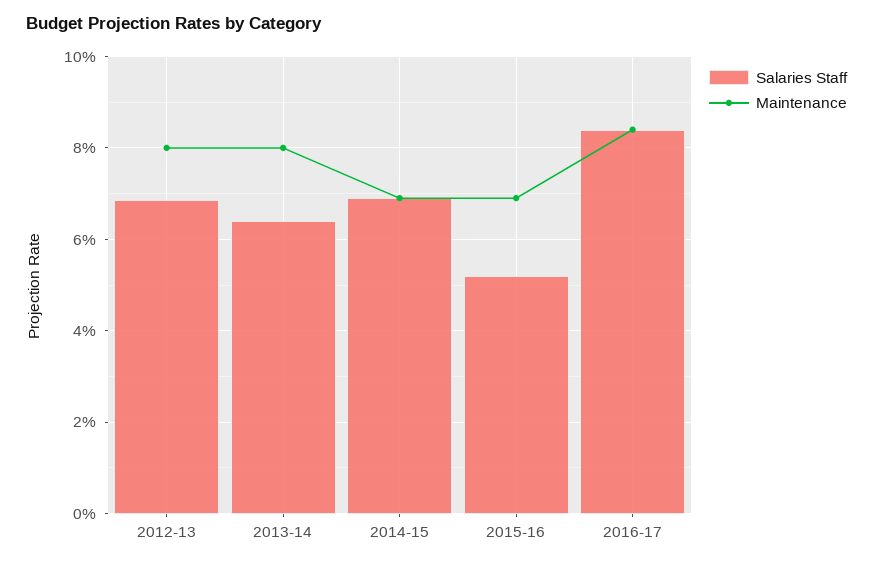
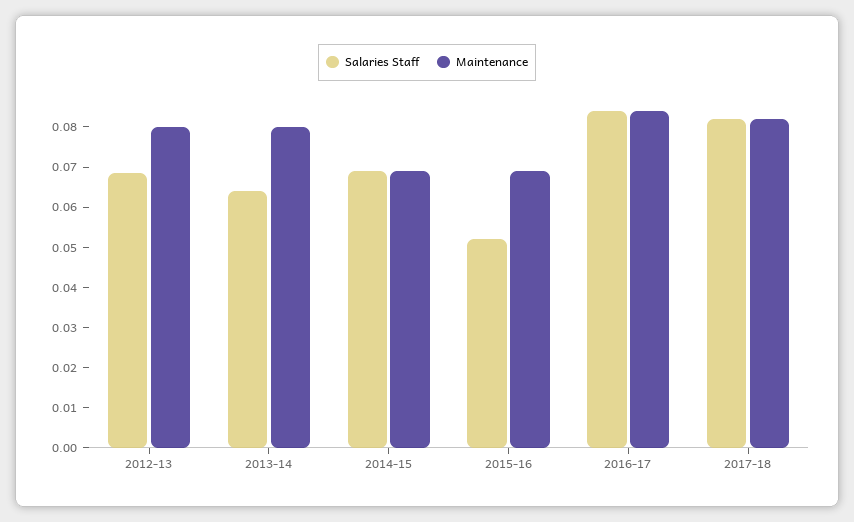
Salaries Staff, 2017-18: none -> 0.082
Maintenance, 2017-18: none -> 0.082

